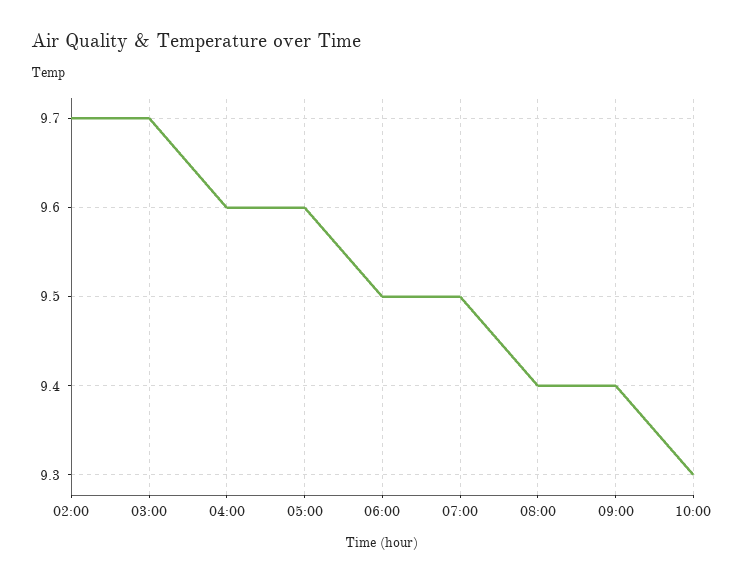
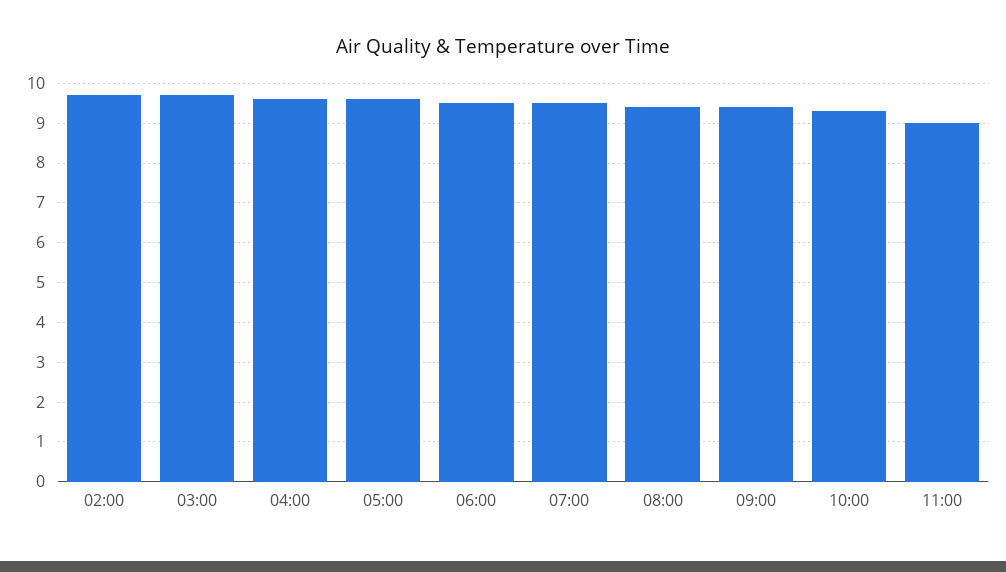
11:00: none -> 9

